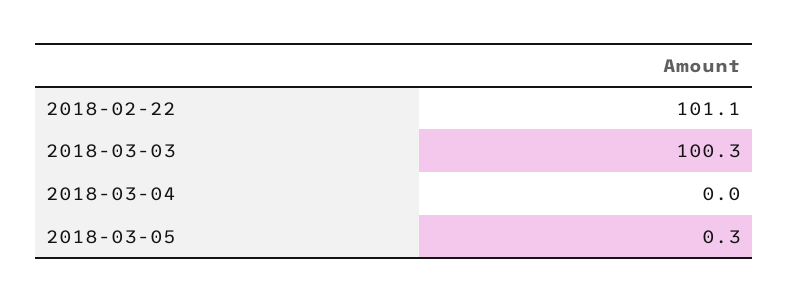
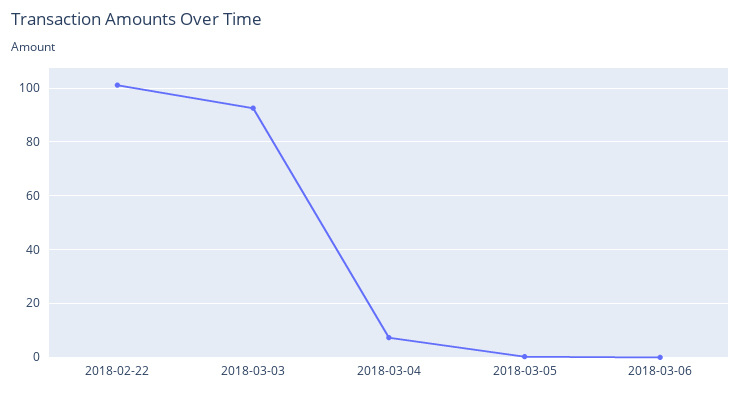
2018-03-03: 100.3 -> 92.5
2018-03-04: 0 -> 7.5
2018-03-06: none -> 0

